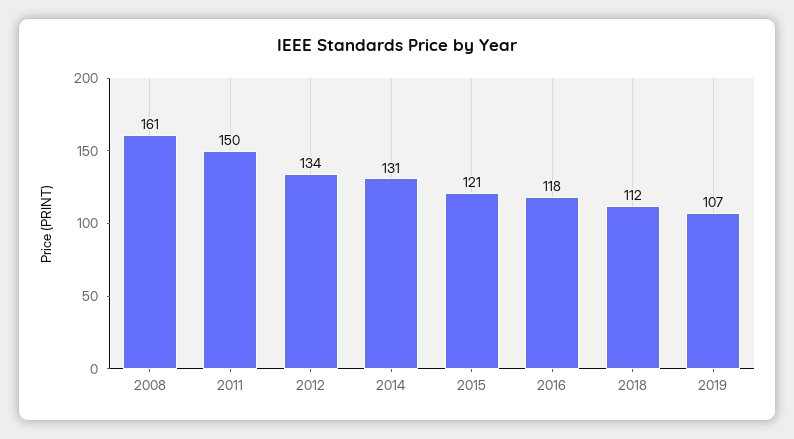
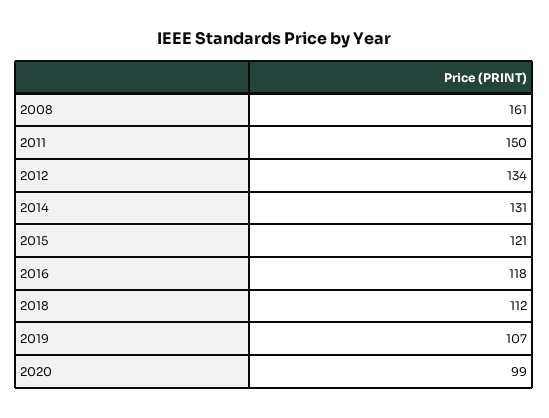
2020: none -> 99

